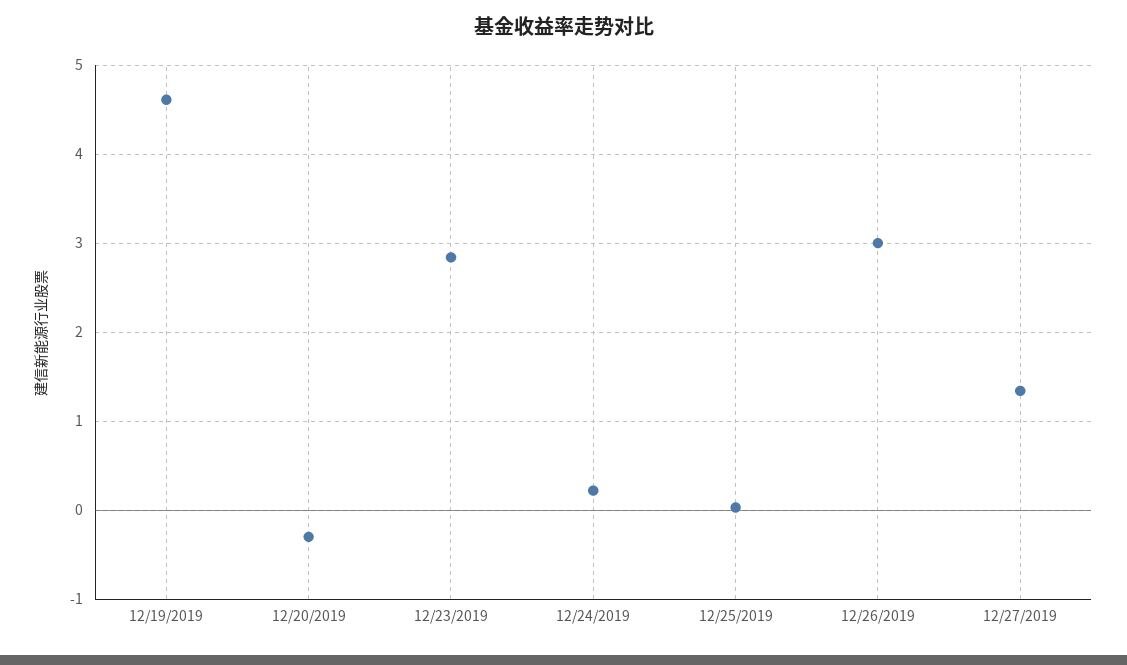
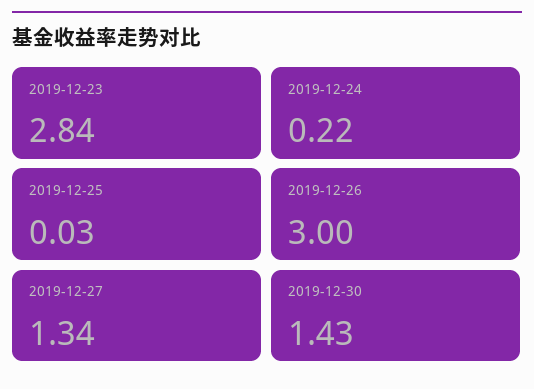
12/19/2019: 4.6 -> none
12/20/2019: -0.3 -> none
2019-12-30: none -> 1.43

